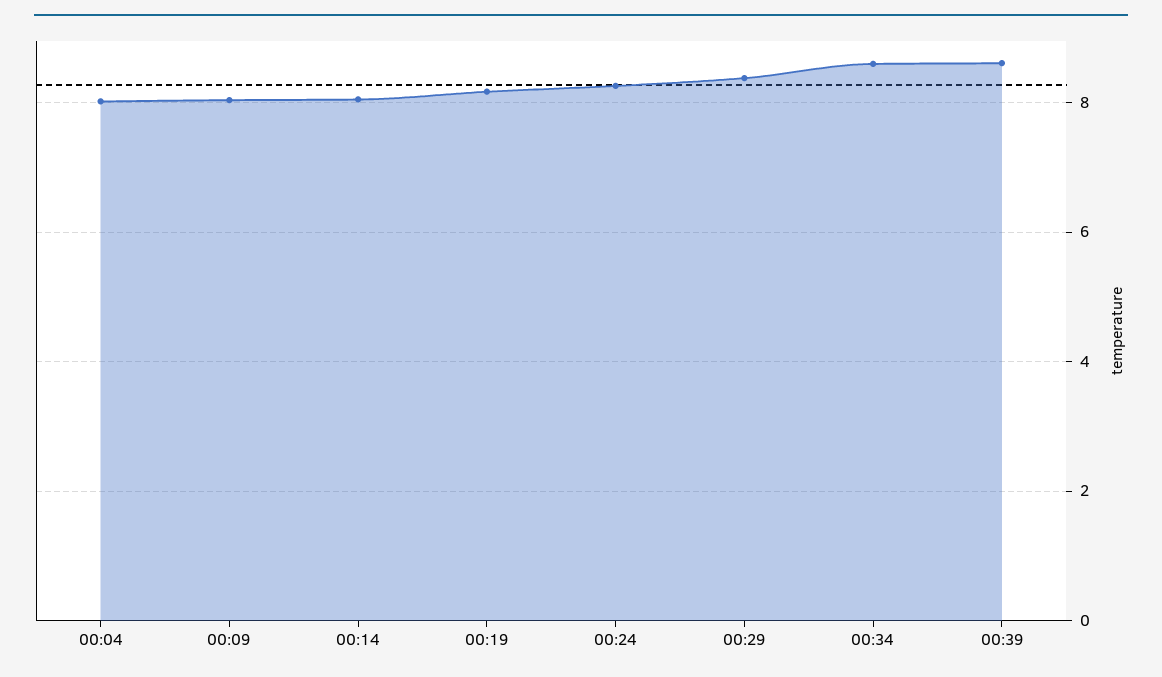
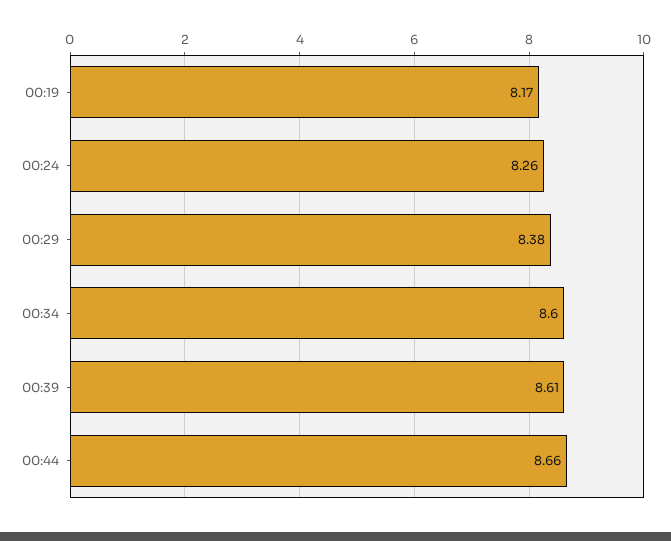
00:04: 8 -> none
00:09: 8 -> none
00:14: 8 -> none
00:44: none -> 8.66

